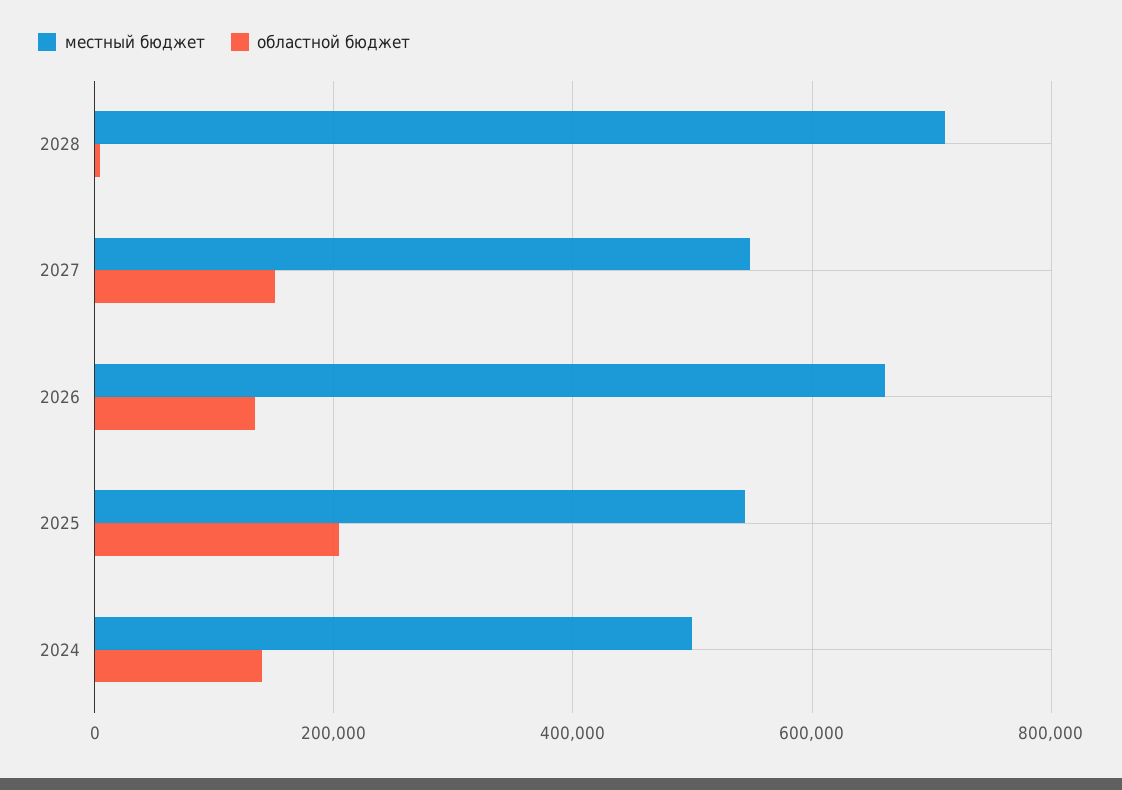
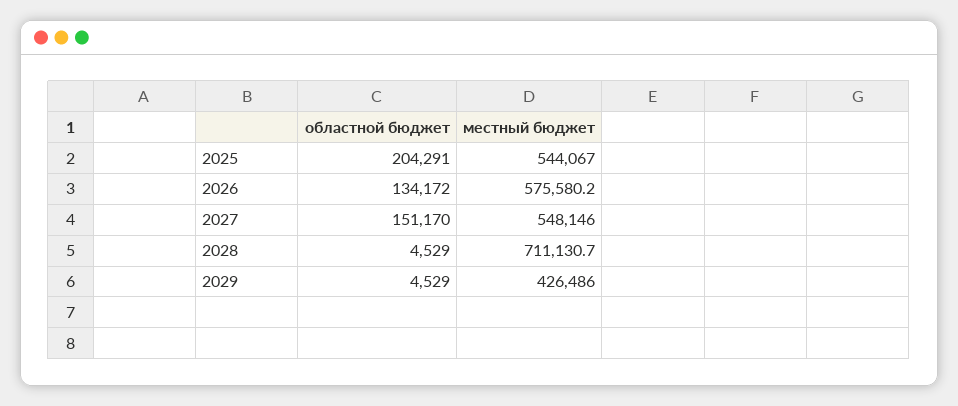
местный бюджет, 2026: 660000 -> 575580.2
местный бюджет, 2024: 500000 -> none
областной бюджет, 2024: 140000 -> none
областной бюджет, 2029: none -> 4529
местный бюджет, 2029: none -> 426486

